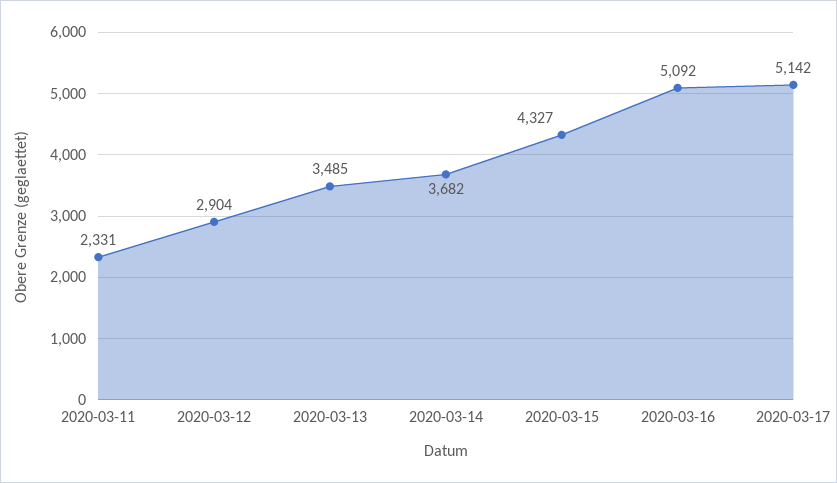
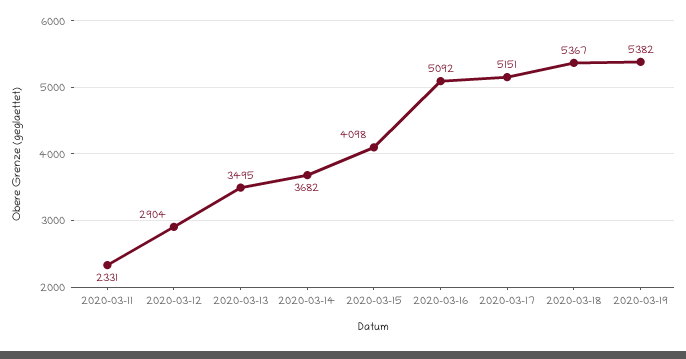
2020-03-13: 3485 -> 3495
2020-03-15: 4327 -> 4098
2020-03-17: 5142 -> 5151
2020-03-18: none -> 5367
2020-03-19: none -> 5382

